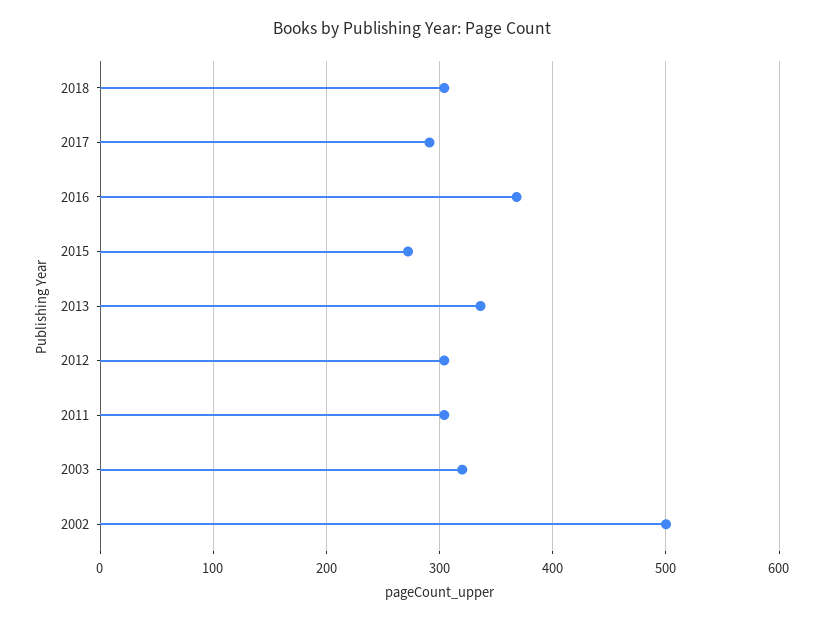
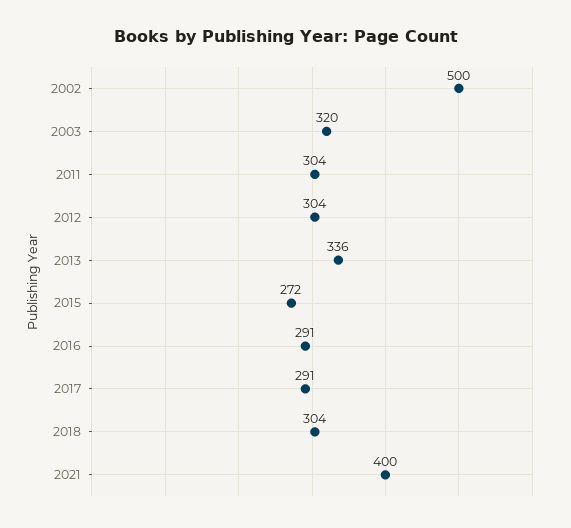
2016: 370 -> 291
2021: none -> 400

